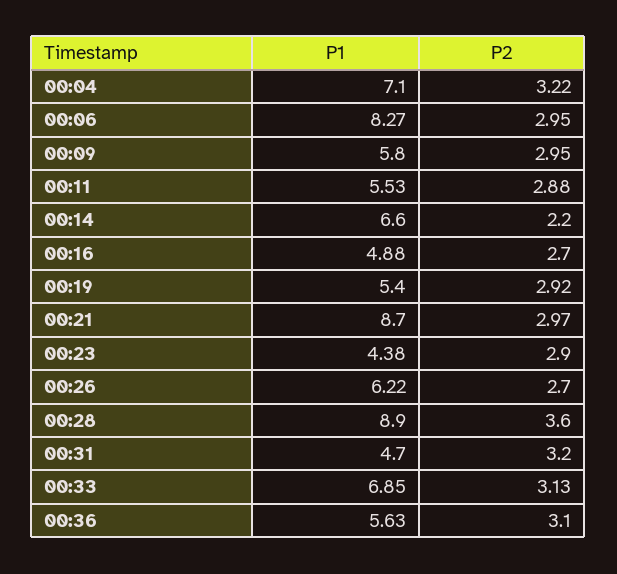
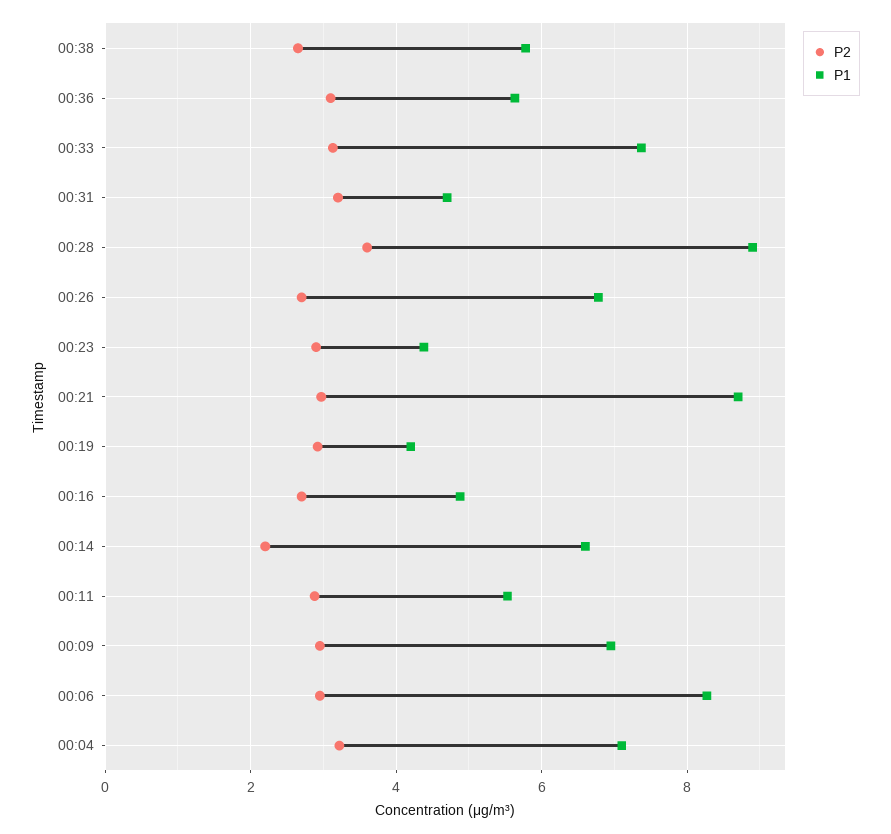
P1, 00:09: 5.8 -> 7
P1, 00:19: 5.4 -> 4.2
P1, 00:26: 6.22 -> 6.8
P1, 00:33: 6.85 -> 7.4
P2, 00:38: none -> 2.6
P1, 00:38: none -> 5.8

